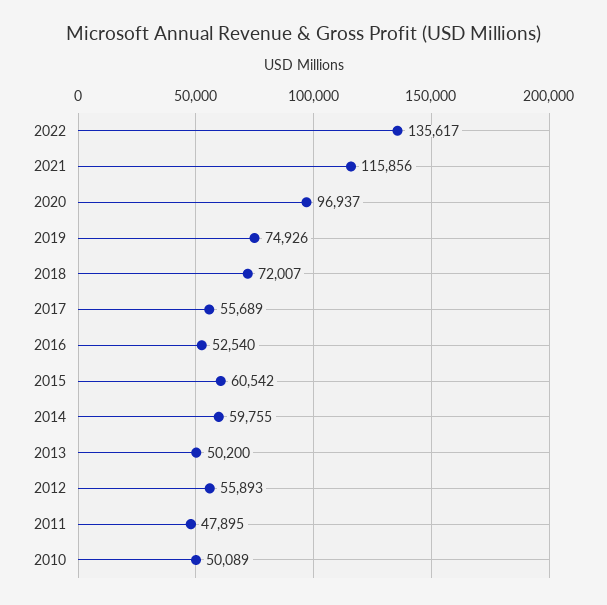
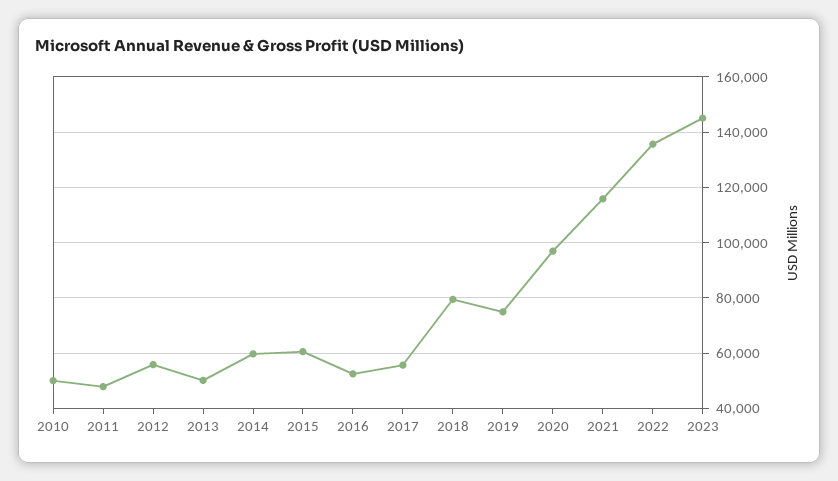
2018: 72007 -> 80000
2023: none -> 145000

